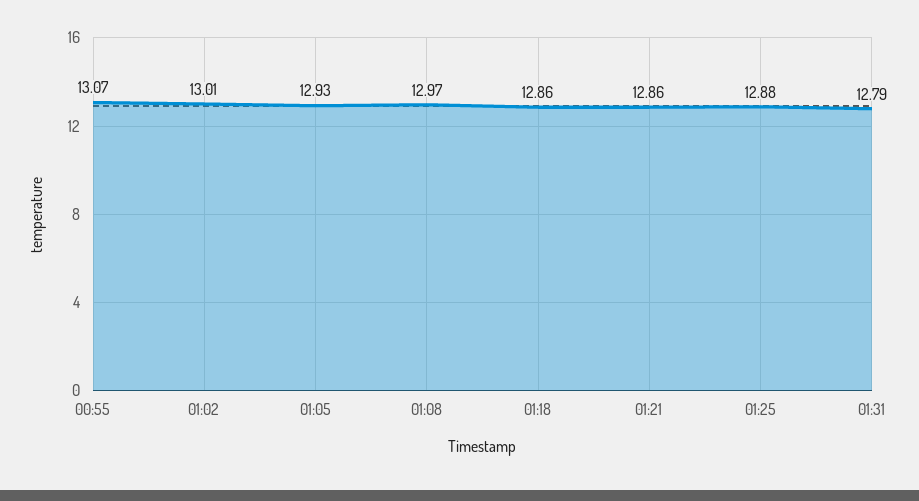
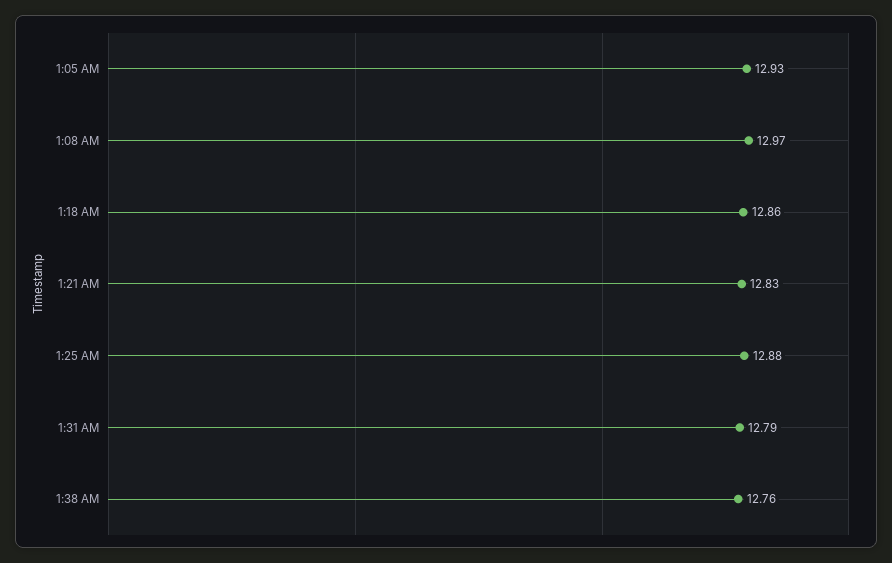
00:55: 13.07 -> none
01:02: 13.01 -> none
01:21: 12.86 -> 12.83
1:38 AM: none -> 12.76

